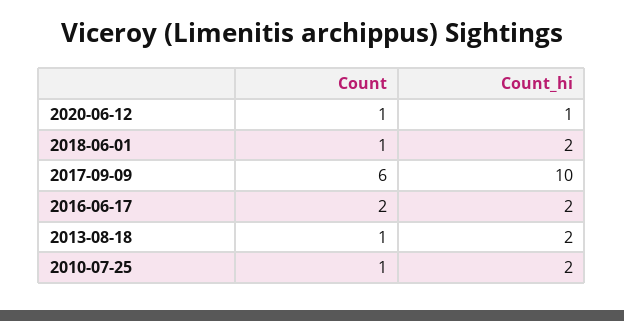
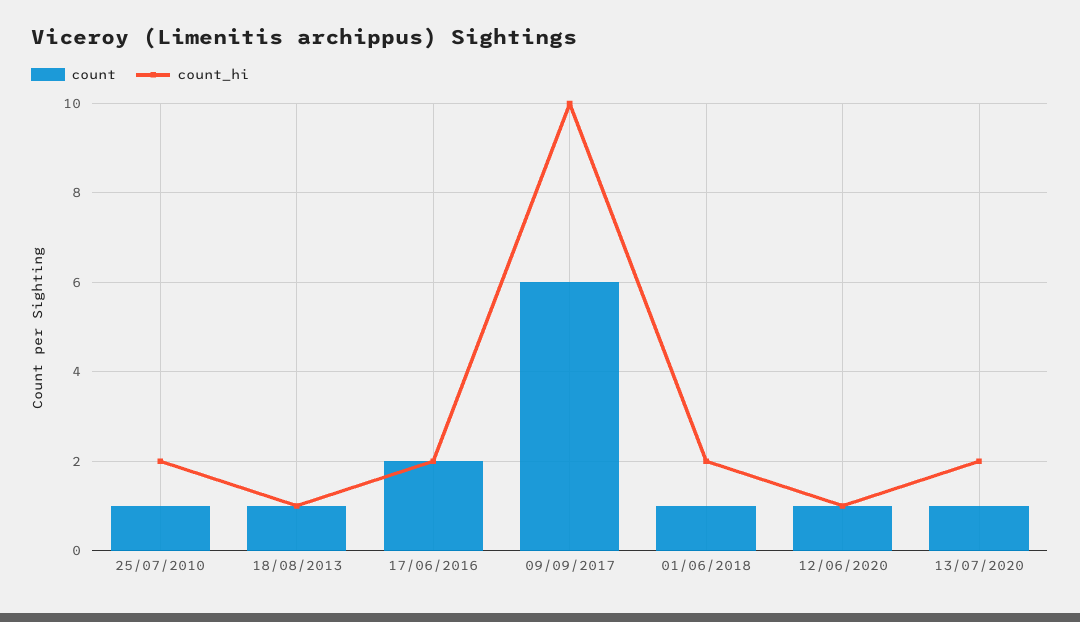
Count_hi, 2013-08-18: 2 -> 1
Count, 13/07/2020: none -> 1
Count_hi, 13/07/2020: none -> 2

